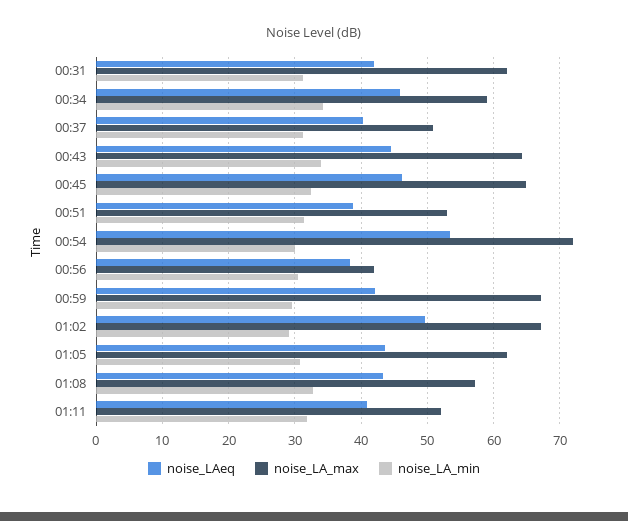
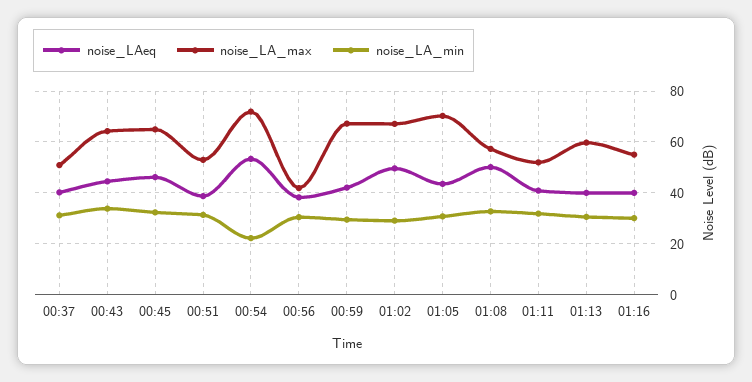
noise_LAeq, 00:31: 42 -> none
noise_LA_max, 00:31: 62 -> none
noise_LA_min, 00:31: 31 -> none
noise_LAeq, 00:34: 46 -> none
noise_LA_max, 00:34: 59 -> none
noise_LA_min, 00:34: 34 -> none
noise_LA_min, 00:54: 30 -> 22.5
noise_LA_max, 01:05: 62 -> 70
noise_LAeq, 01:08: 43 -> 50
noise_LAeq, 01:13: none -> 40
noise_LA_max, 01:13: none -> 60
noise_LA_min, 01:13: none -> 30
noise_LAeq, 01:16: none -> 40
noise_LA_max, 01:16: none -> 55
noise_LA_min, 01:16: none -> 30

